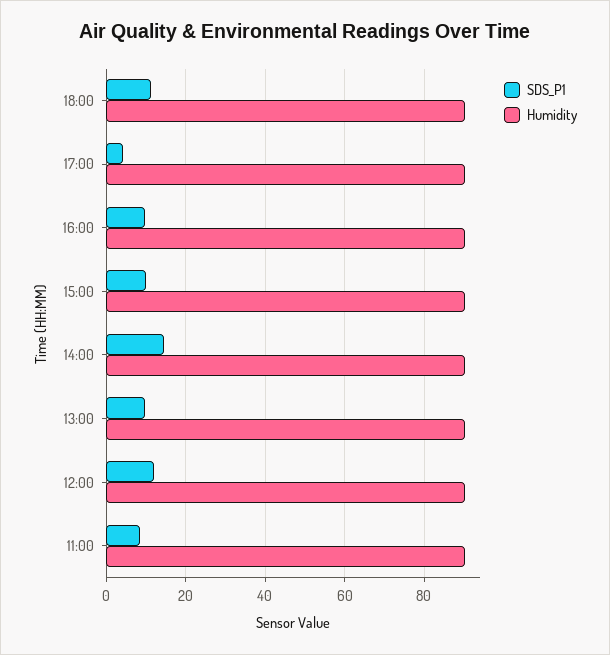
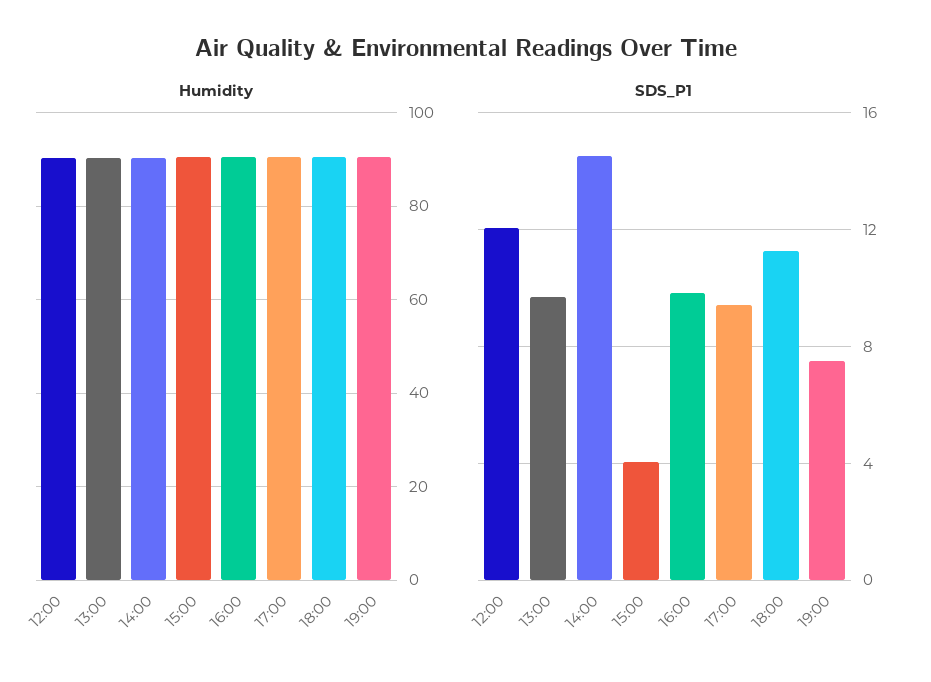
SDS_P1, 17:00: 4 -> 9.5
SDS_P1, 15:00: 10 -> 4
SDS_P1, 11:00: 8 -> none
Humidity, 11:00: 90 -> none
Humidity, 19:00: none -> 90
SDS_P1, 19:00: none -> 7.5

